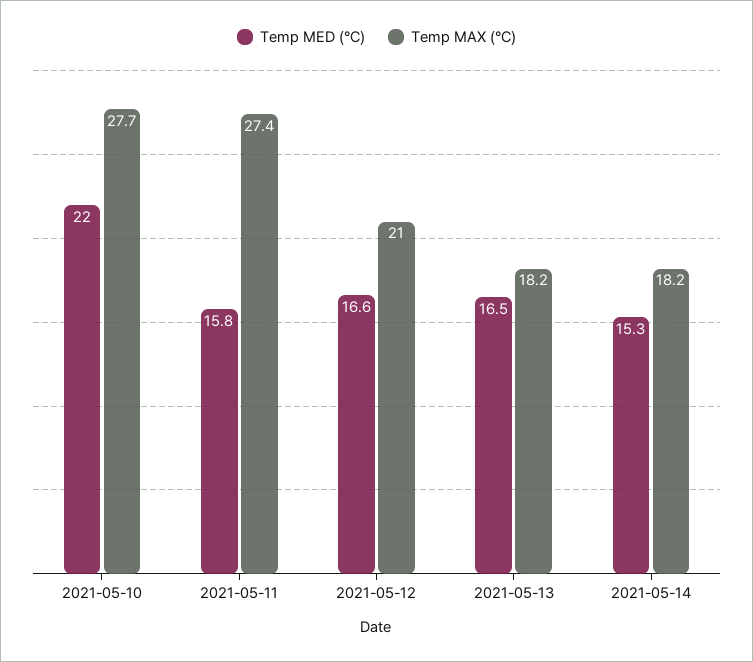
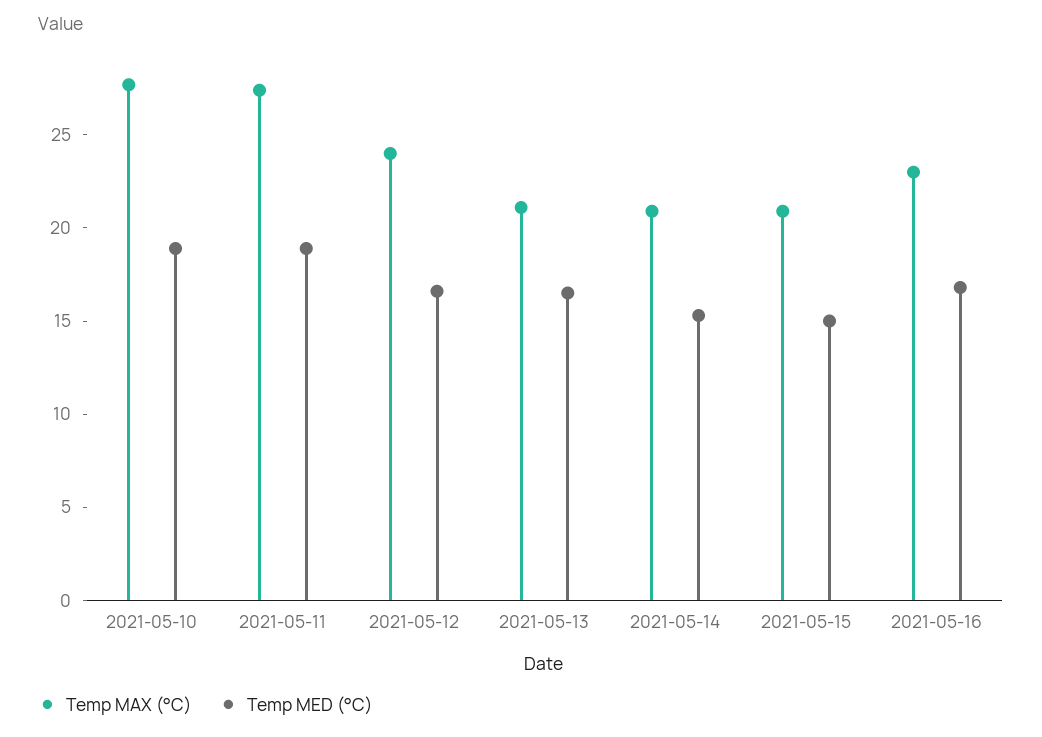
Temp MED (°C), 2021-05-10: 22 -> 19
Temp MED (°C), 2021-05-11: 15.8 -> 19
Temp MAX (°C), 2021-05-12: 21 -> 24
Temp MAX (°C), 2021-05-13: 18.2 -> 21
Temp MAX (°C), 2021-05-14: 18.2 -> 21
Temp MAX (°C), 2021-05-15: none -> 21
Temp MED (°C), 2021-05-15: none -> 15
Temp MAX (°C), 2021-05-16: none -> 23
Temp MED (°C), 2021-05-16: none -> 17

